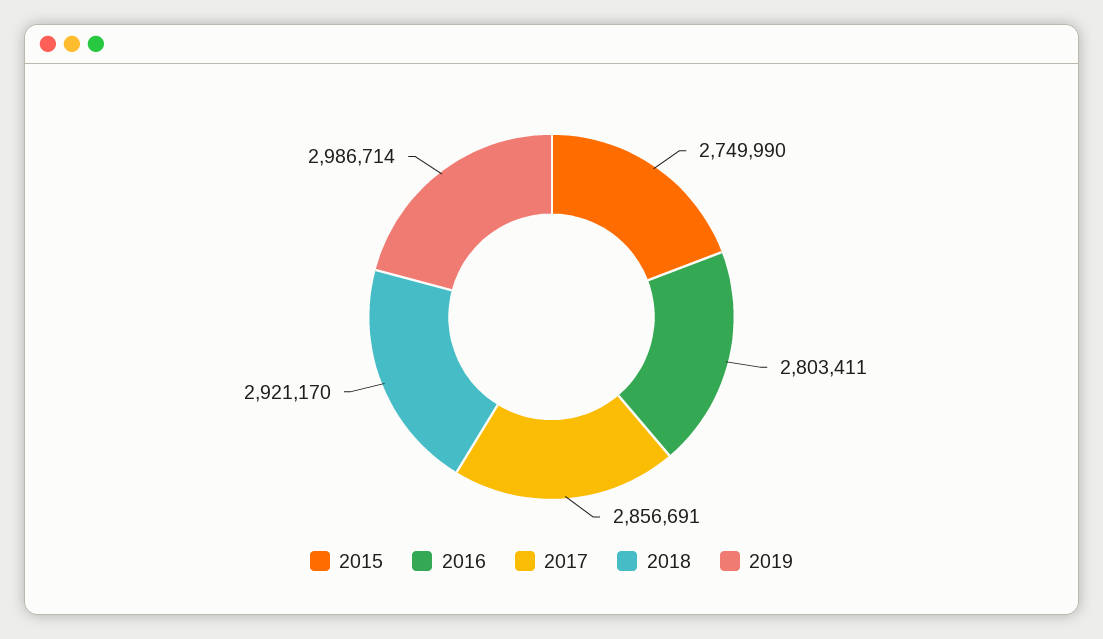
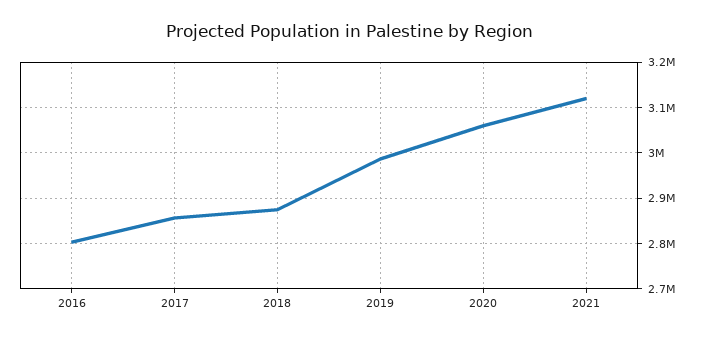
2015: 2749990 -> none
2018: 2921170 -> 2880000
2020: none -> 3060000
2021: none -> 3120000

